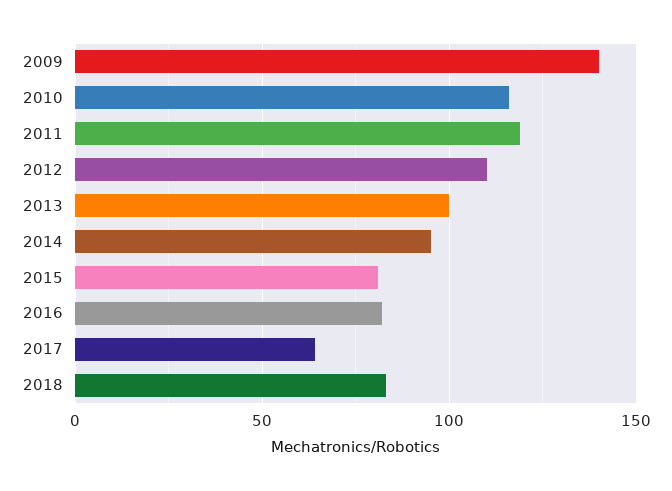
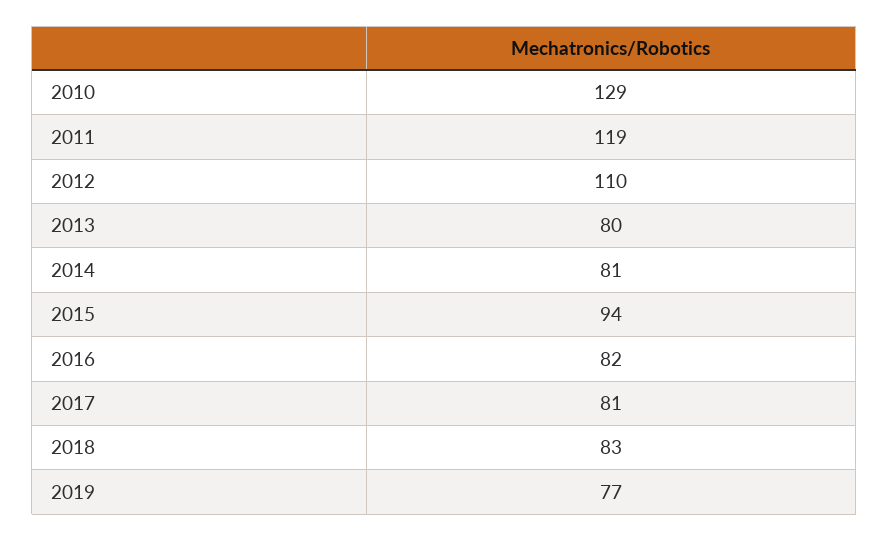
2009: 140 -> none
2010: 115 -> 129
2013: 100 -> 80
2014: 95 -> 81
2015: 80 -> 94
2017: 65 -> 81
2019: none -> 77

